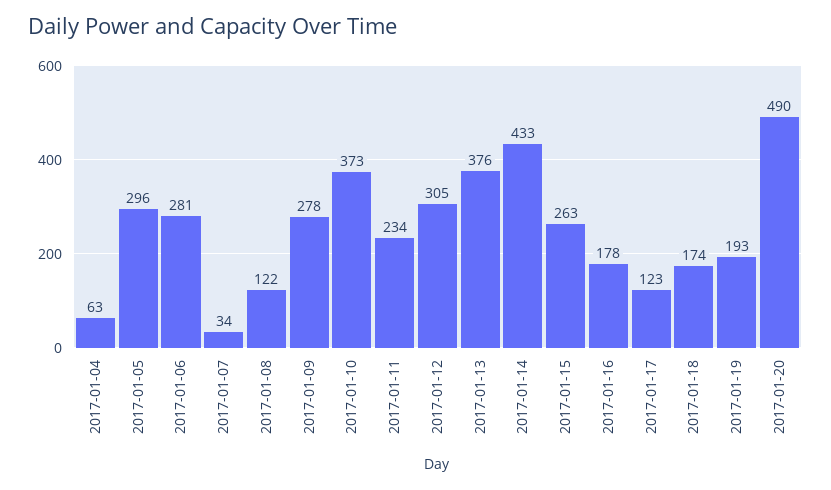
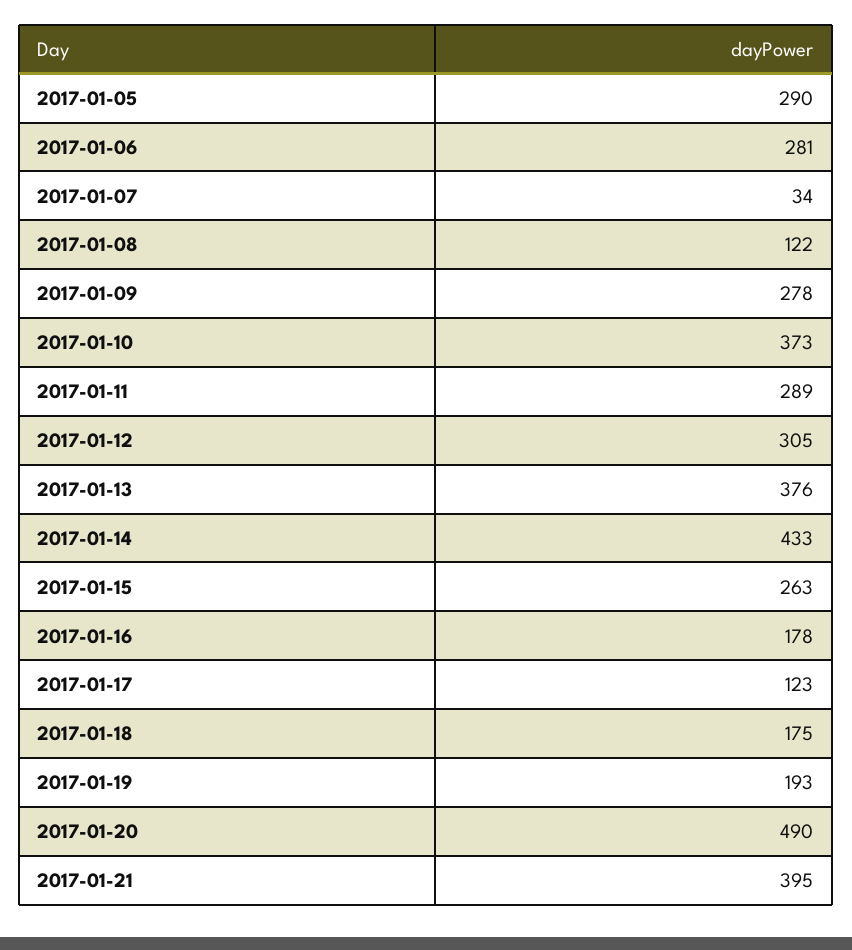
2017-01-04: 63 -> none
2017-01-05: 296 -> 290
2017-01-11: 234 -> 289
2017-01-18: 174 -> 175
2017-01-21: none -> 395

